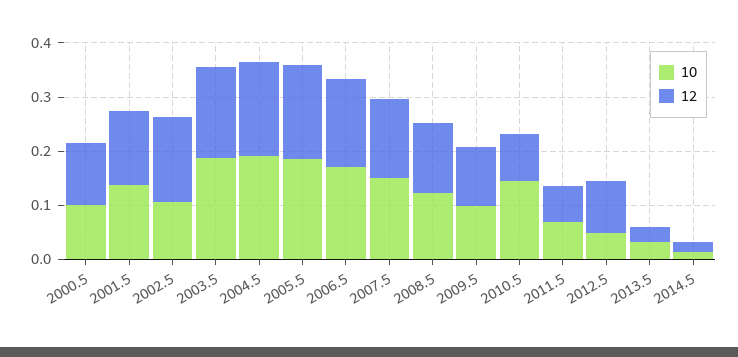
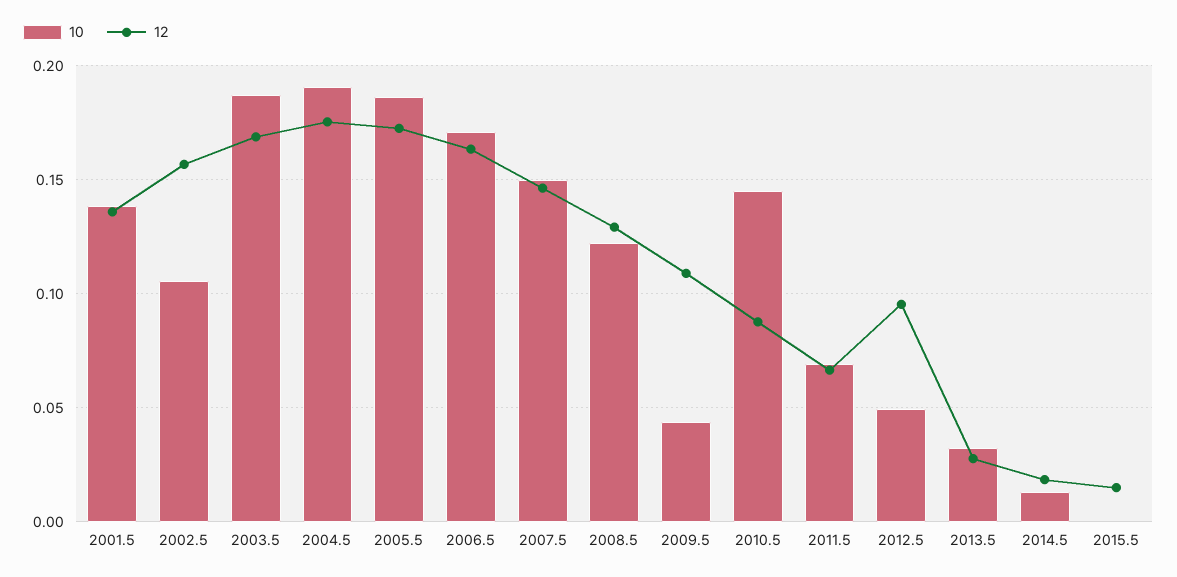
10, 2000.5: 0.1 -> none
12, 2000.5: 0.12 -> none
10, 2009.5: 0.1 -> 0.045
10, 2015.5: none -> 0
12, 2015.5: none -> 0.015

